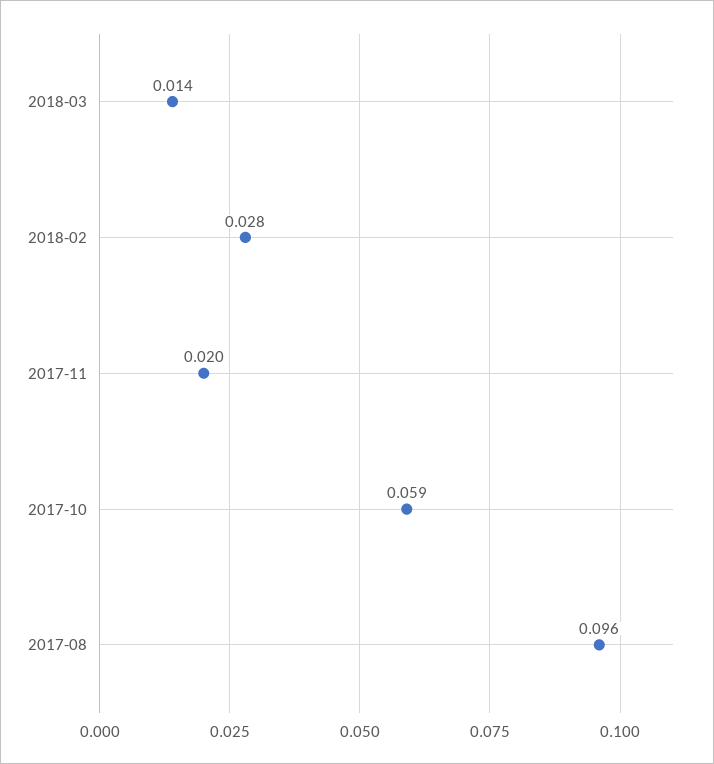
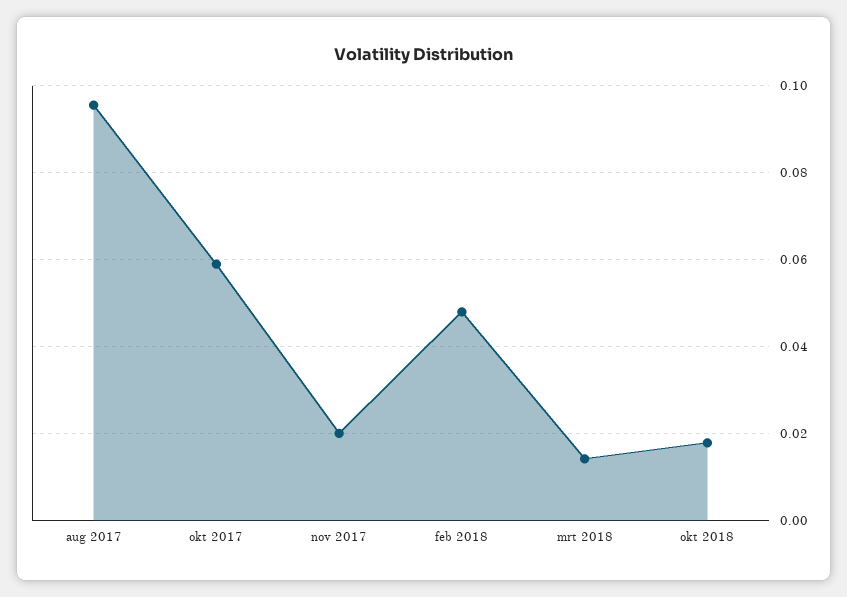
2018-02: 0.028 -> 0.048
okt 2018: none -> 0.018

